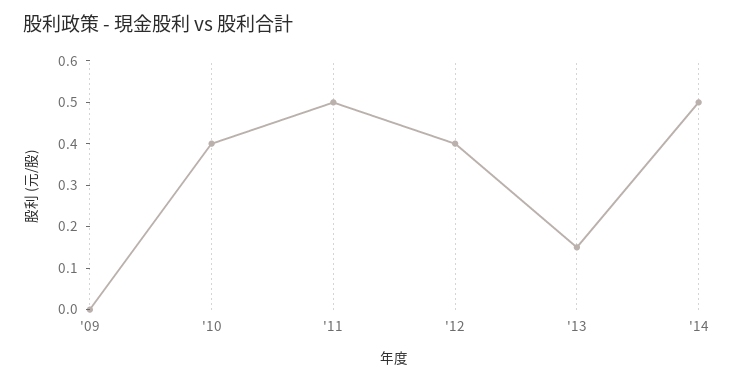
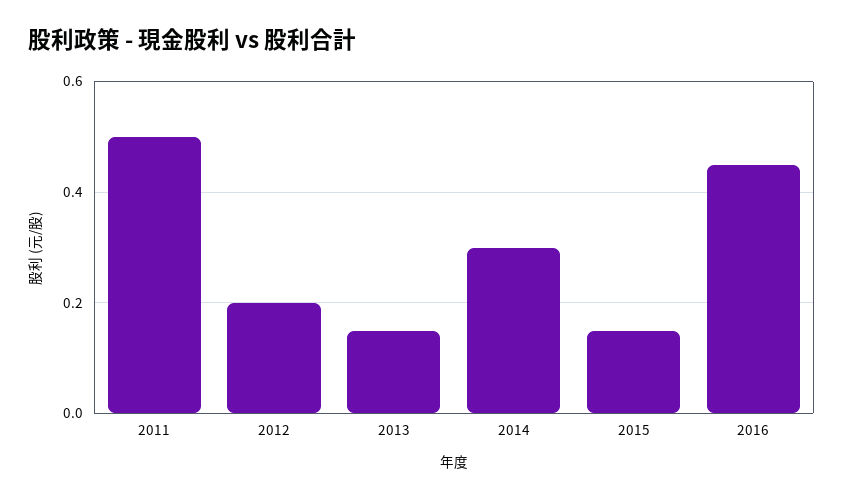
'09: 0 -> none
'10: 0.4 -> none
'12: 0.4 -> 0.2
'14: 0.5 -> 0.3
2015: none -> 0.15
2016: none -> 0.45

